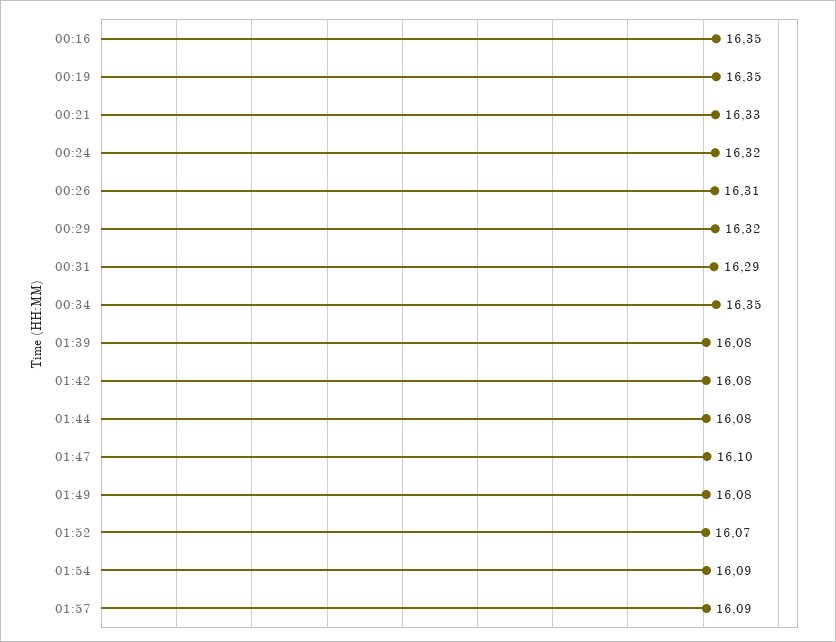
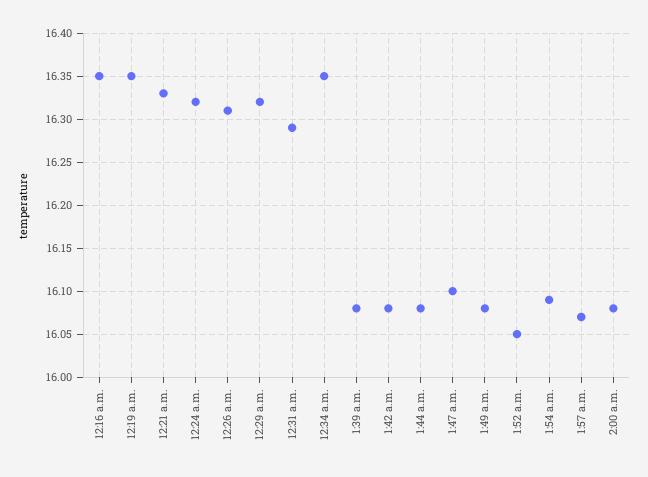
01:52: 16.07 -> 16.05
01:57: 16.09 -> 16.07
2:00 a.m.: none -> 16.08

